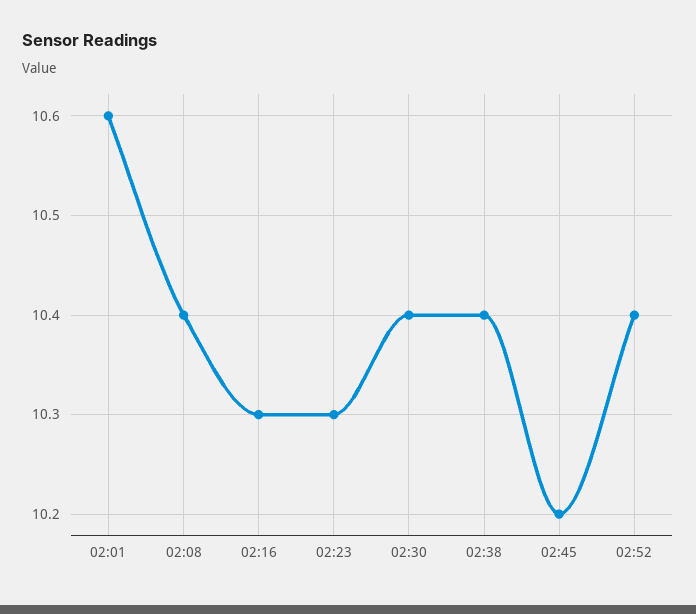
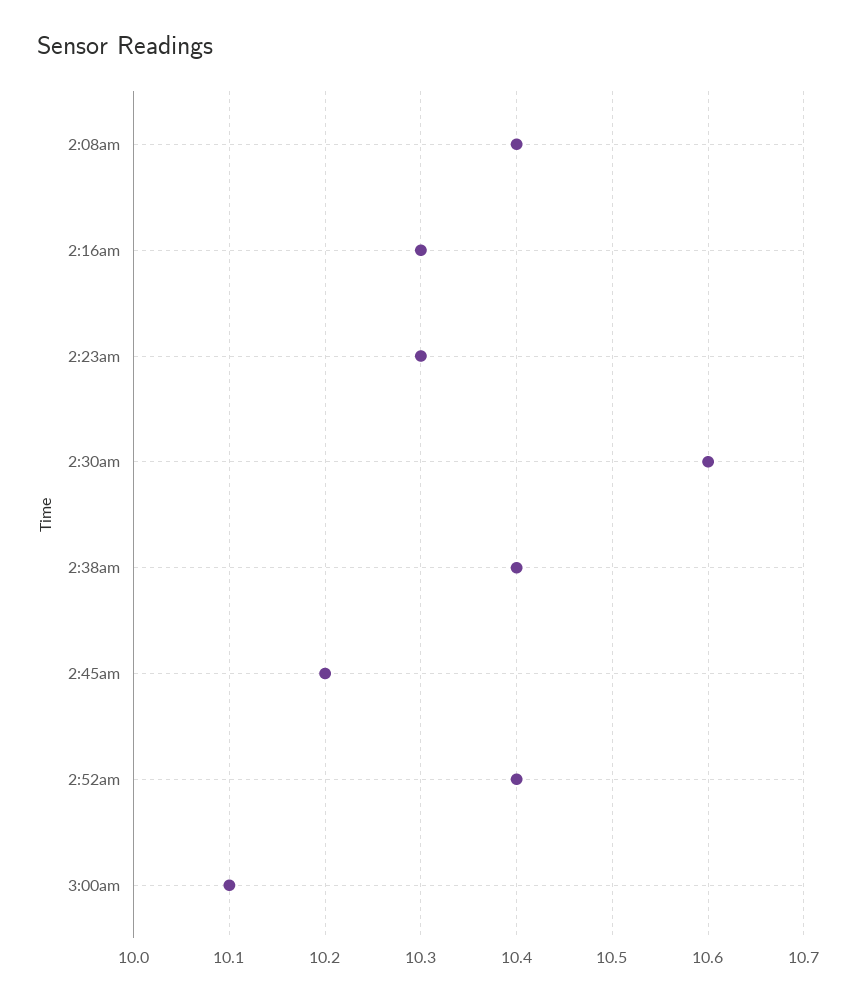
02:01: 10.6 -> none
02:30: 10.4 -> 10.6
3:00am: none -> 10.1

